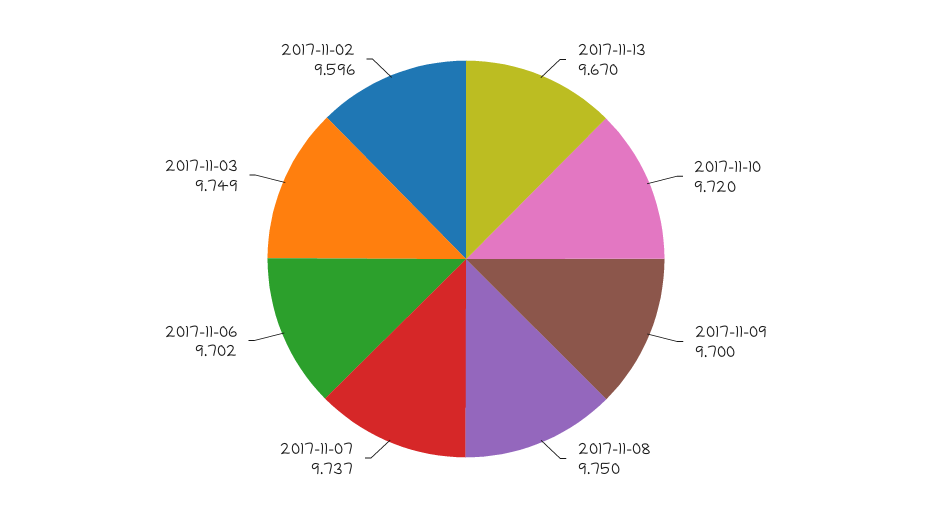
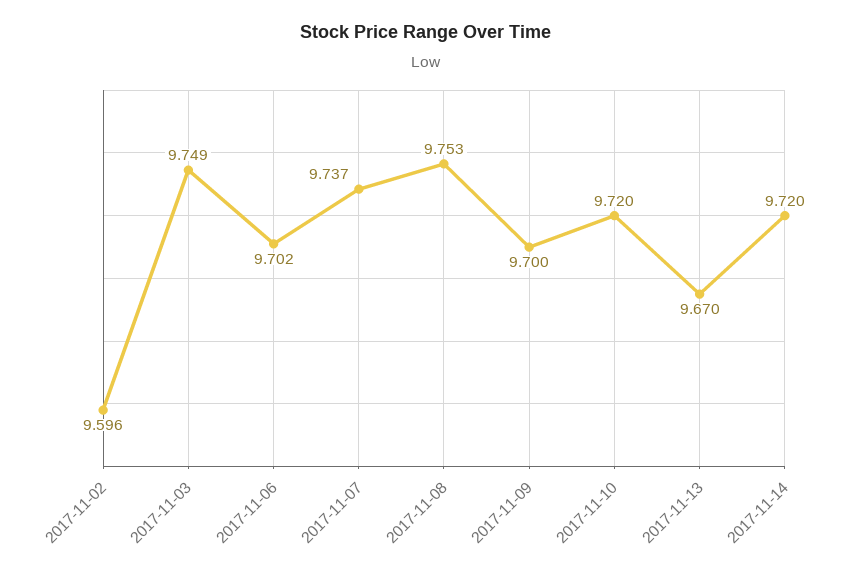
2017-11-08: 9.75 -> 9.753
2017-11-14: none -> 9.72

